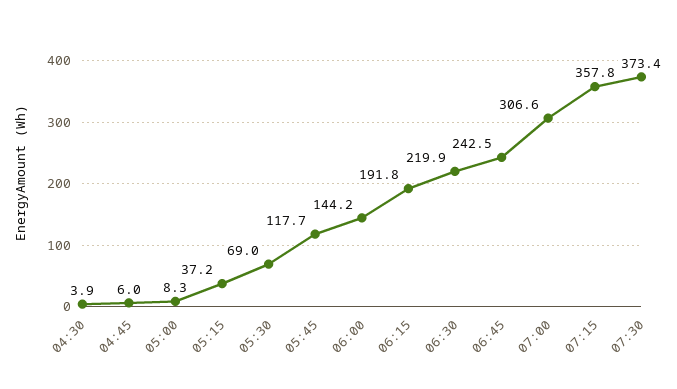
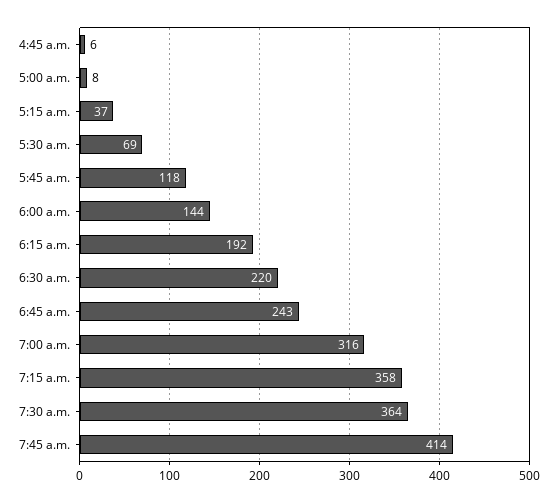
04:30: 3.9 -> none
07:00: 306.6 -> 316
07:30: 373.4 -> 364
7:45 a.m.: none -> 414

